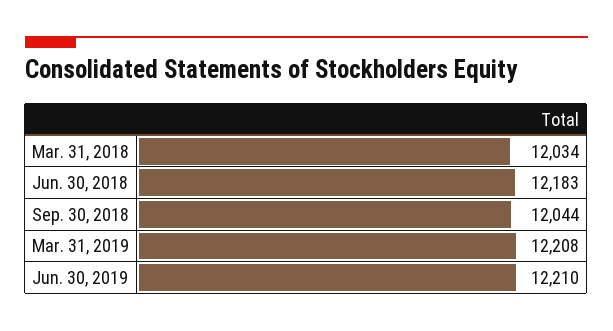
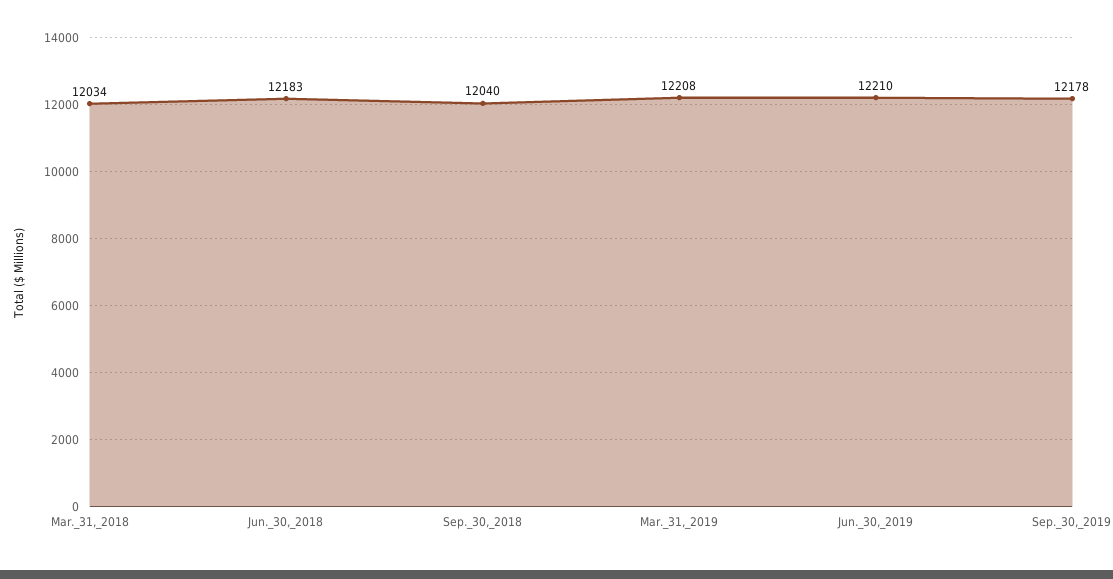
Sep. 30, 2018: 12044 -> 12040
Sep._30,_2019: none -> 12178

